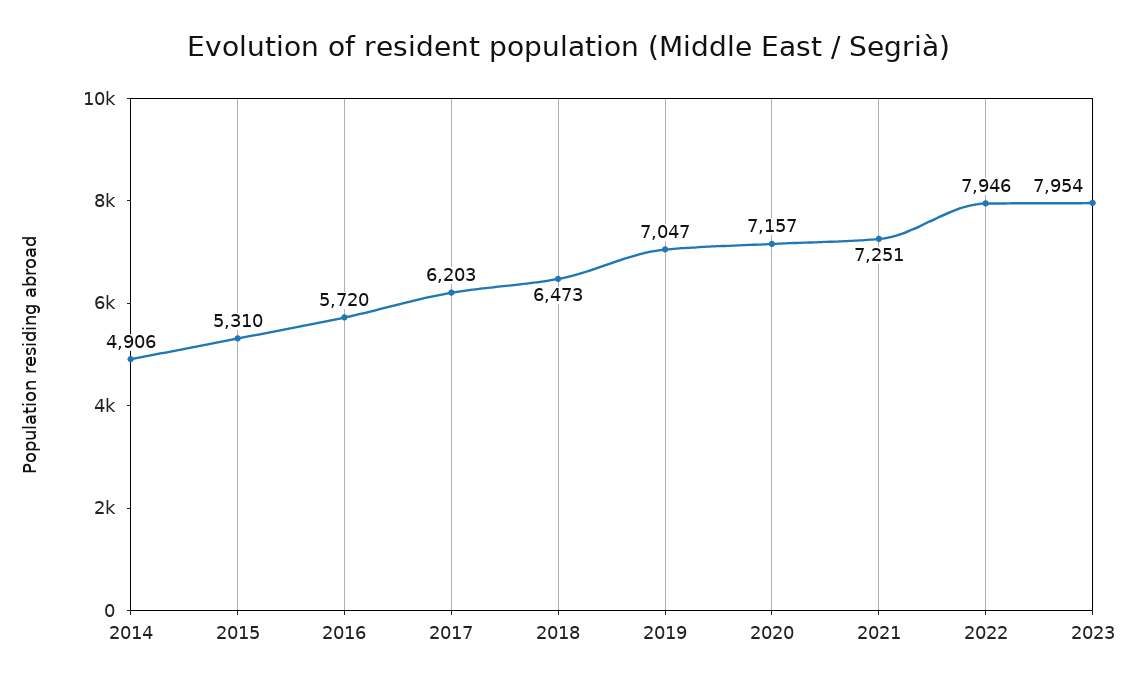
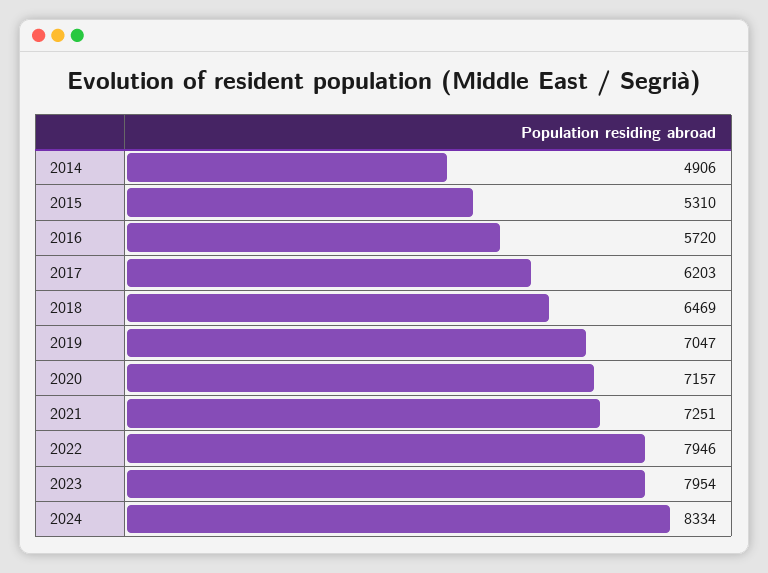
2018: 6473 -> 6469
2024: none -> 8334

